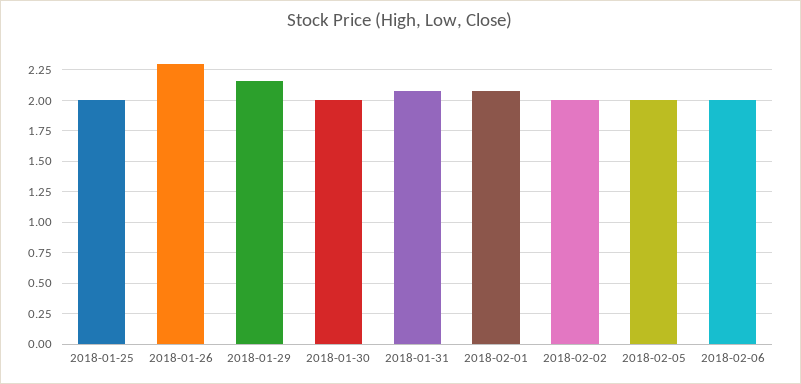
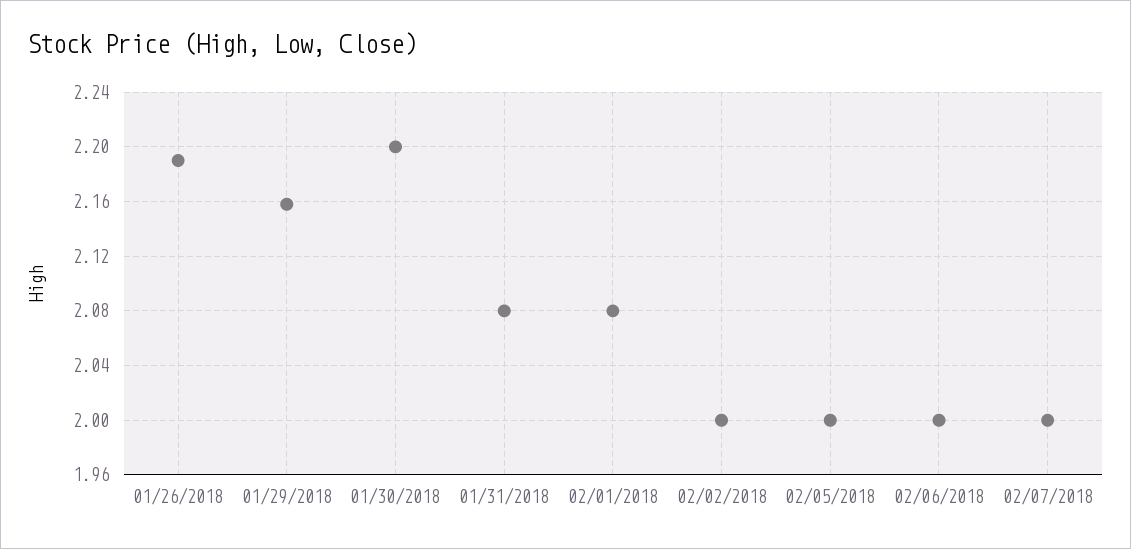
2018-01-25: 2 -> none
2018-01-26: 2.3 -> 2.19
2018-01-30: 2 -> 2.2
02/07/2018: none -> 2

